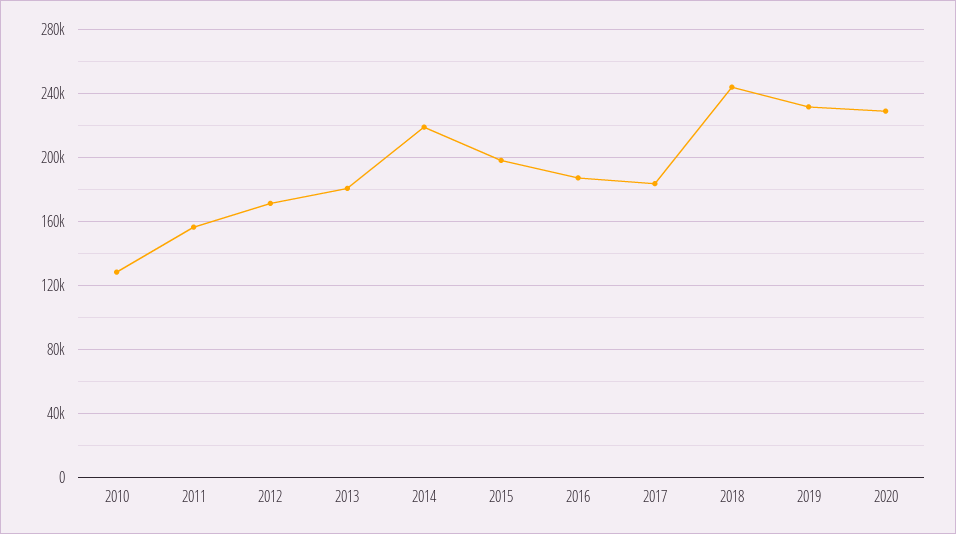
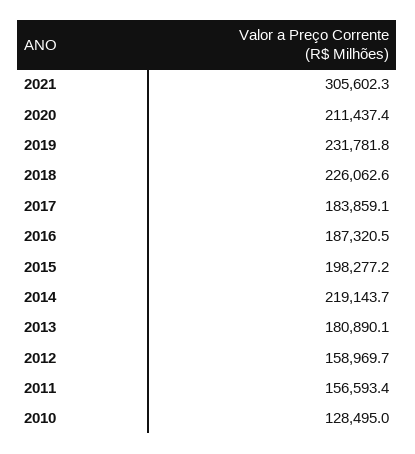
2012: 170000 -> 158969.7
2018: 245000 -> 226062.6
2020: 230000 -> 211437.4
2021: none -> 305602.3

